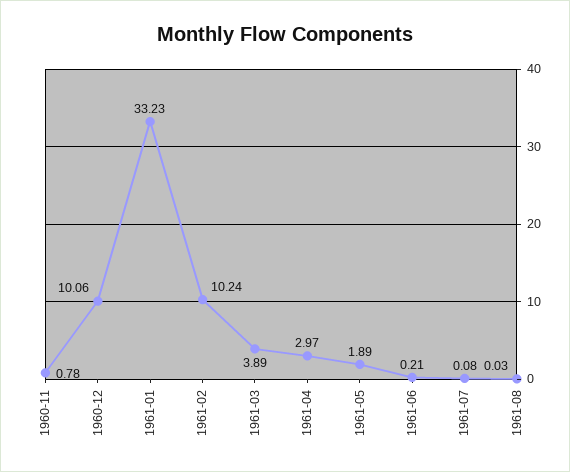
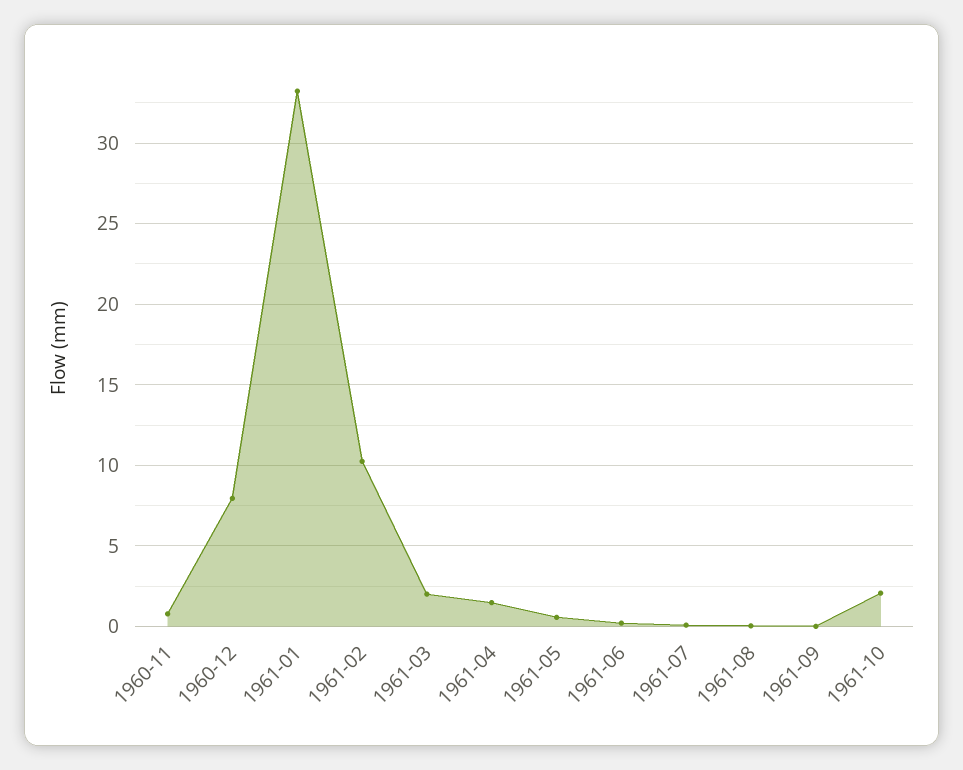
1960-12: 10.06 -> 8
1961-03: 3.89 -> 2
1961-04: 2.97 -> 1.5
1961-05: 1.89 -> 0.5
1961-09: none -> 0
1961-10: none -> 2

